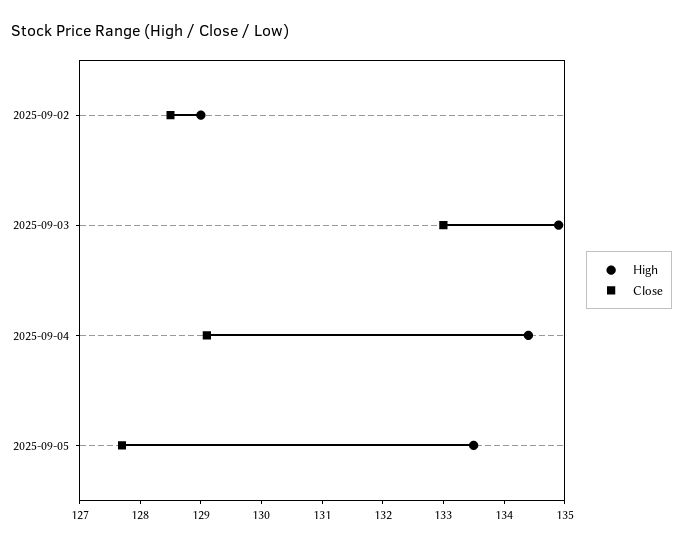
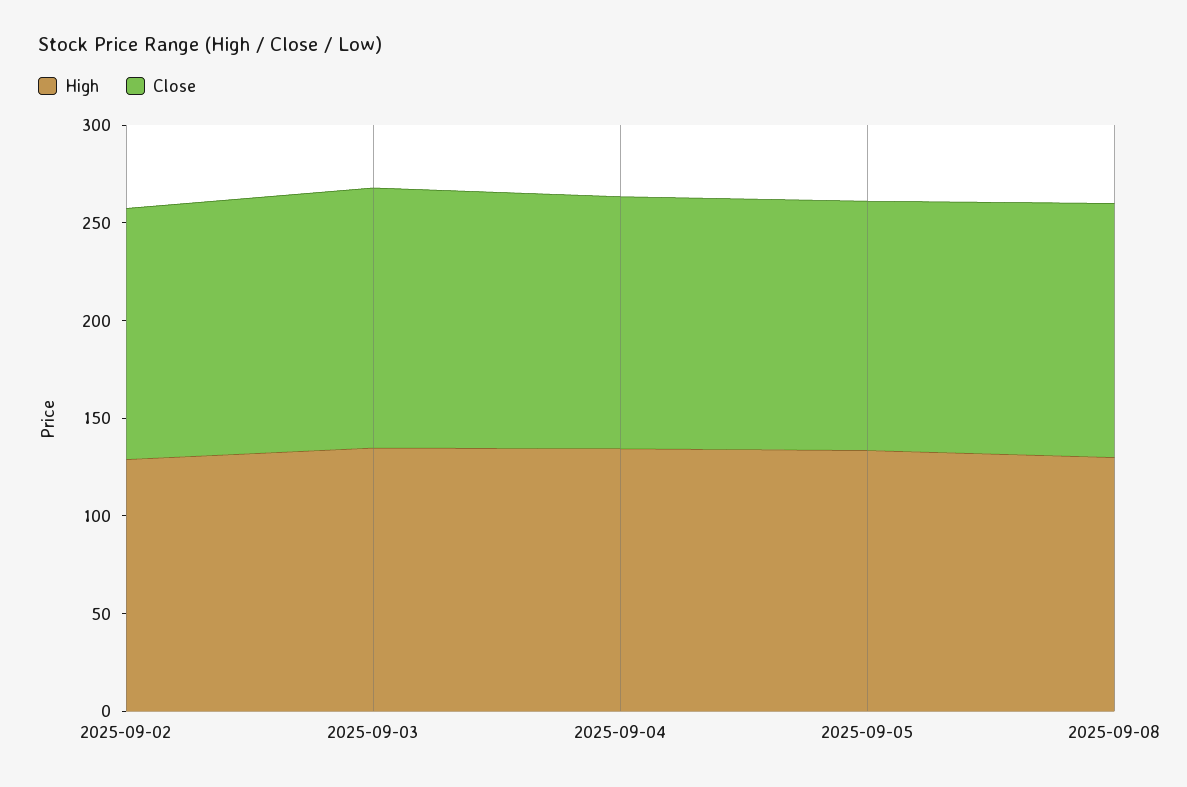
High, 2025-09-08: none -> 130
Close, 2025-09-08: none -> 130

